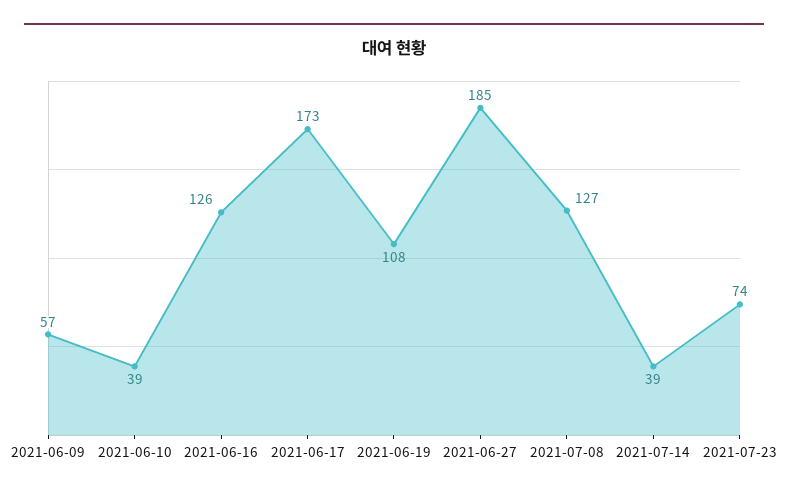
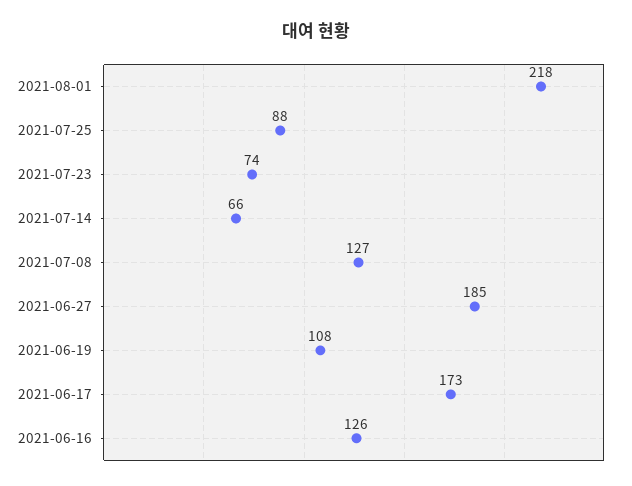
2021-06-09: 57 -> none
2021-06-10: 39 -> none
2021-07-14: 39 -> 66
2021-08-01: none -> 218
2021-07-25: none -> 88

